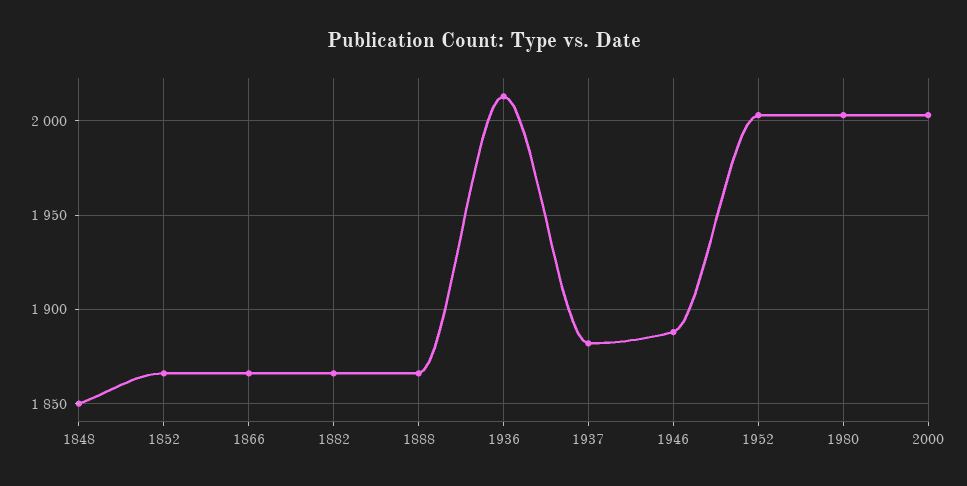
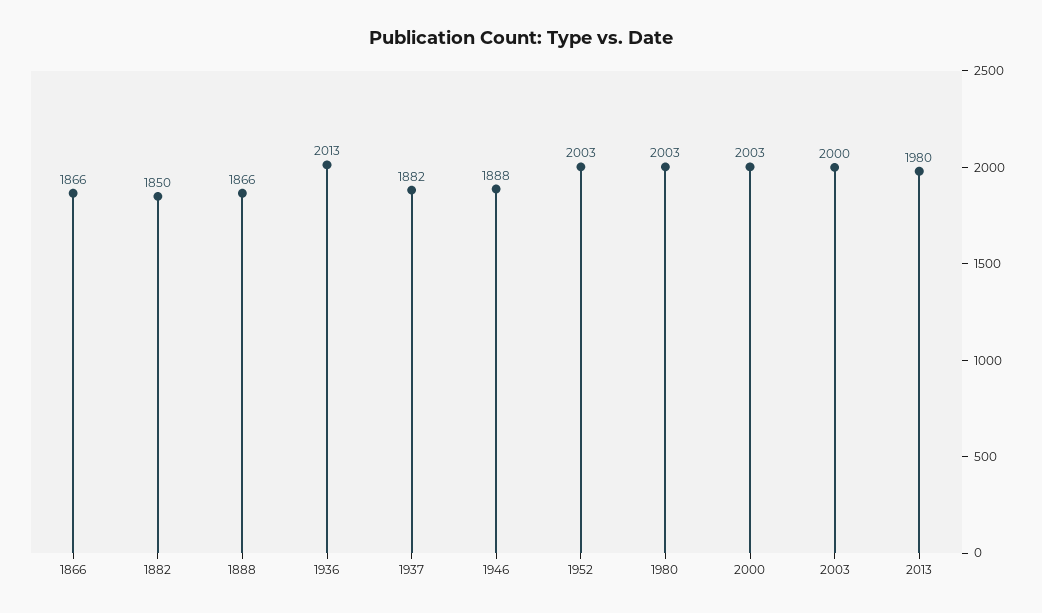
1848: 1850 -> none
1852: 1865 -> none
1882: 1865 -> 1850
2003: none -> 2000
2013: none -> 1980

